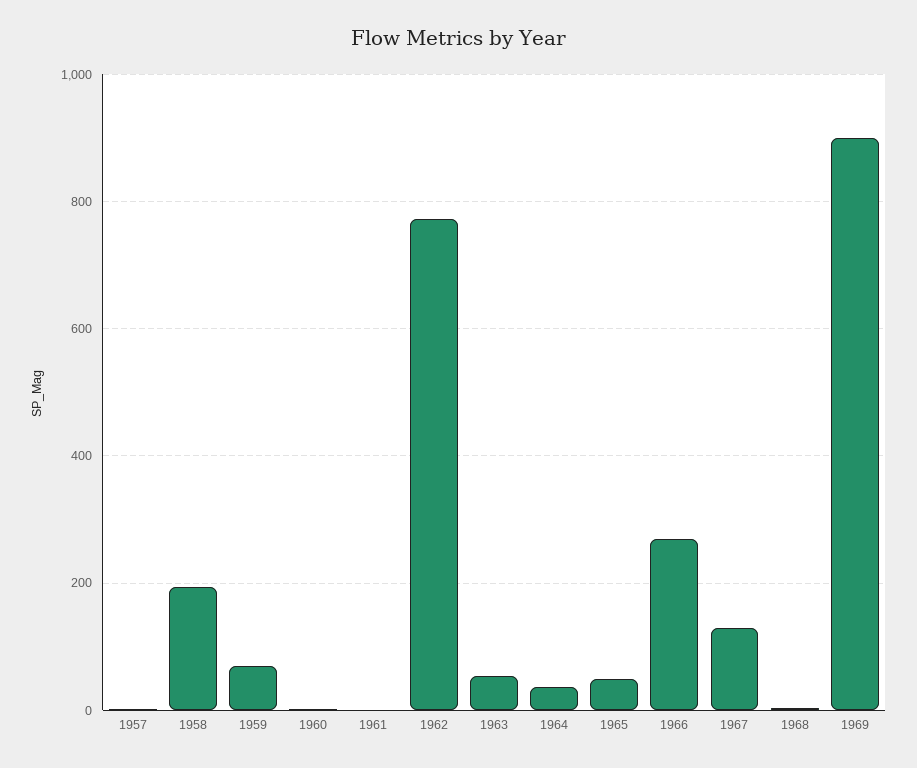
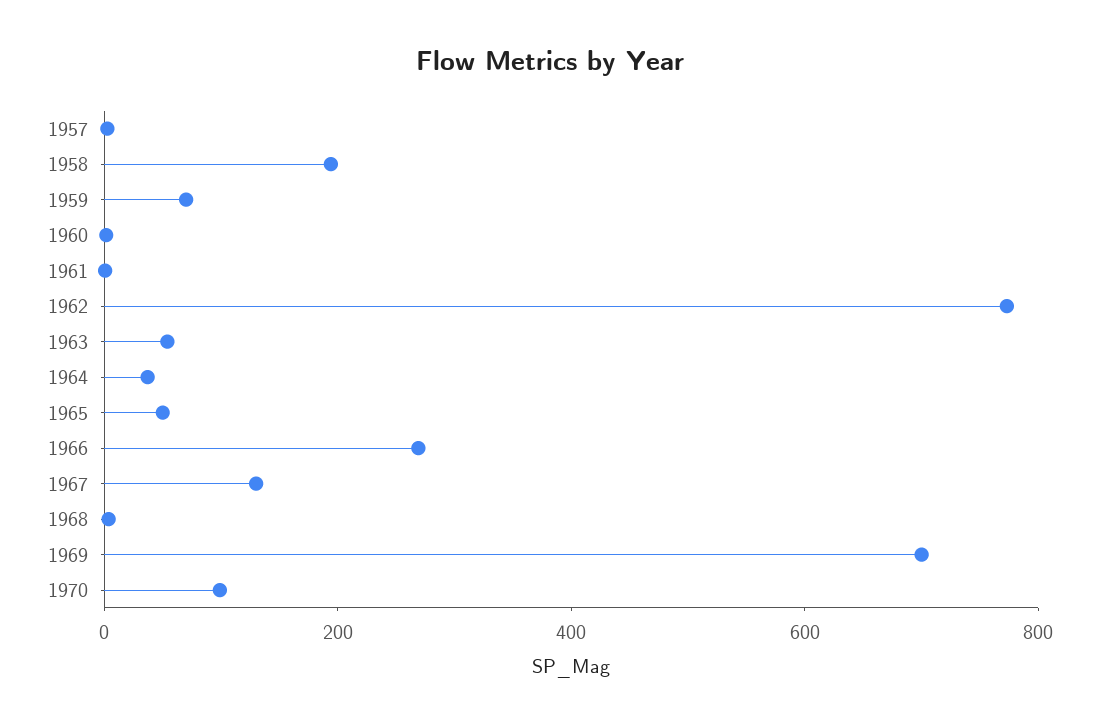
1969: 900 -> 700
1970: none -> 100

